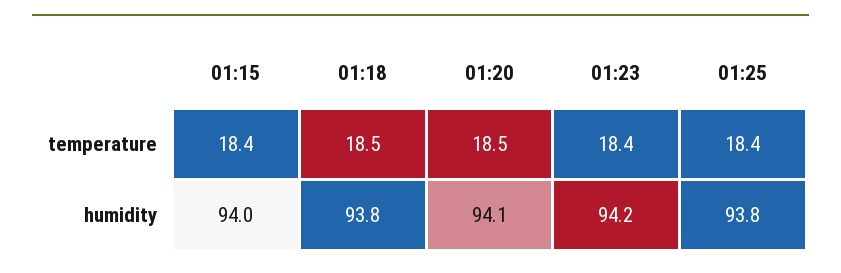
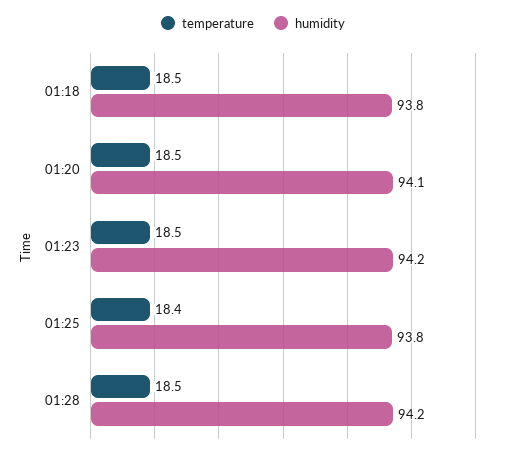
temperature, 01:15: 18.4 -> none
temperature, 01:23: 18.4 -> 18.5
humidity, 01:15: 94 -> none
temperature, 01:28: none -> 18.5
humidity, 01:28: none -> 94.2

